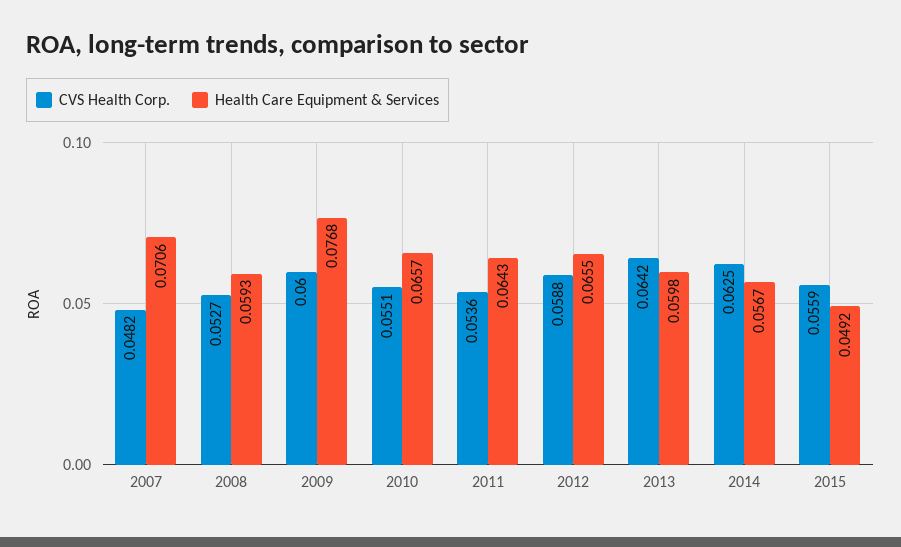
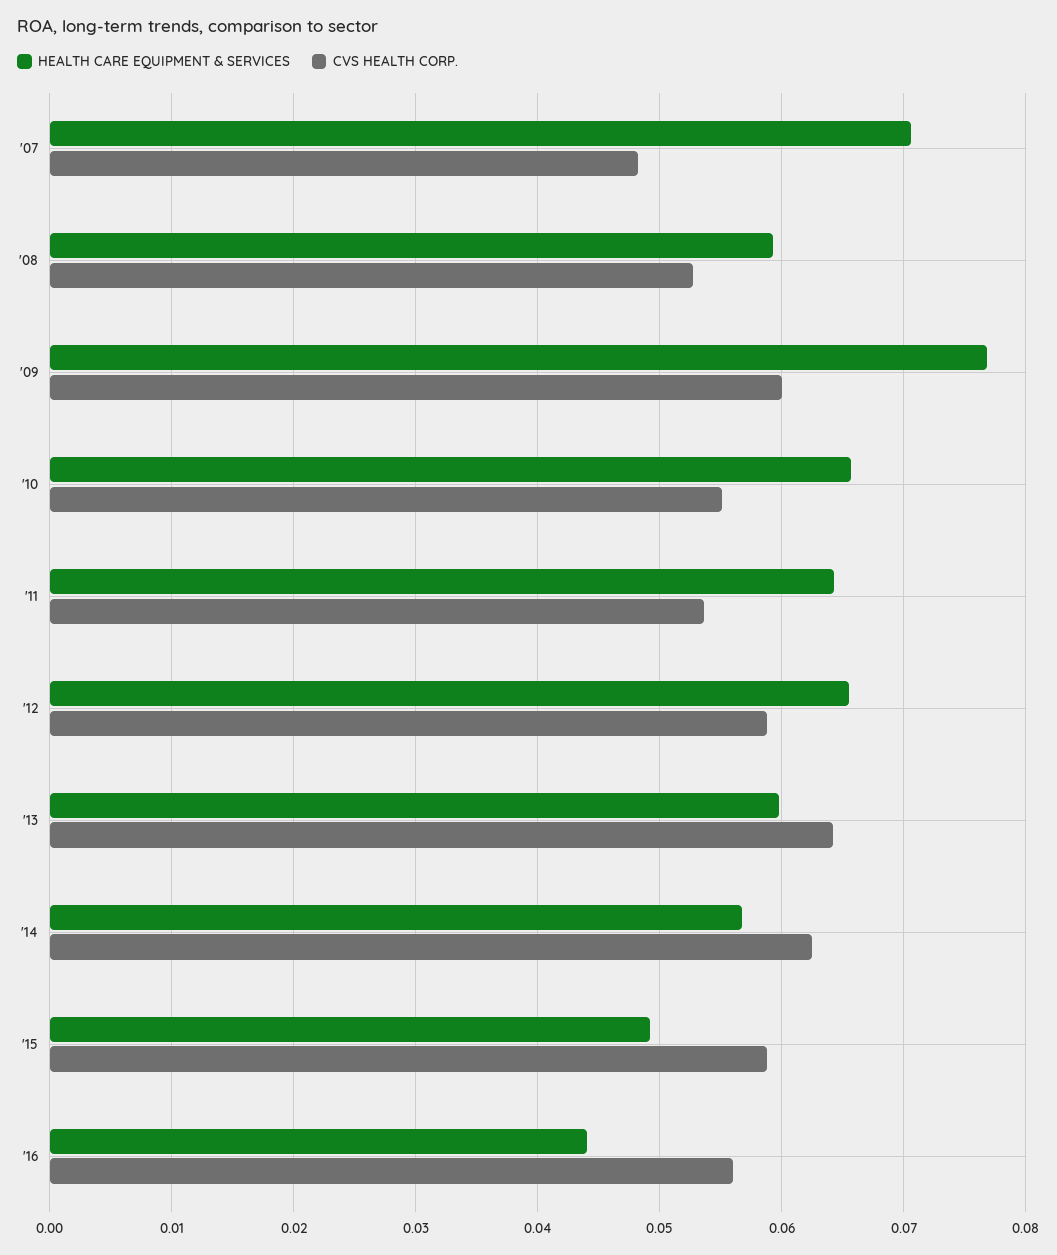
CVS Health Corp., 2015: 0.0559 -> 0.059
Health Care Equipment & Services, '16: none -> 0.044
CVS Health Corp., '16: none -> 0.056

